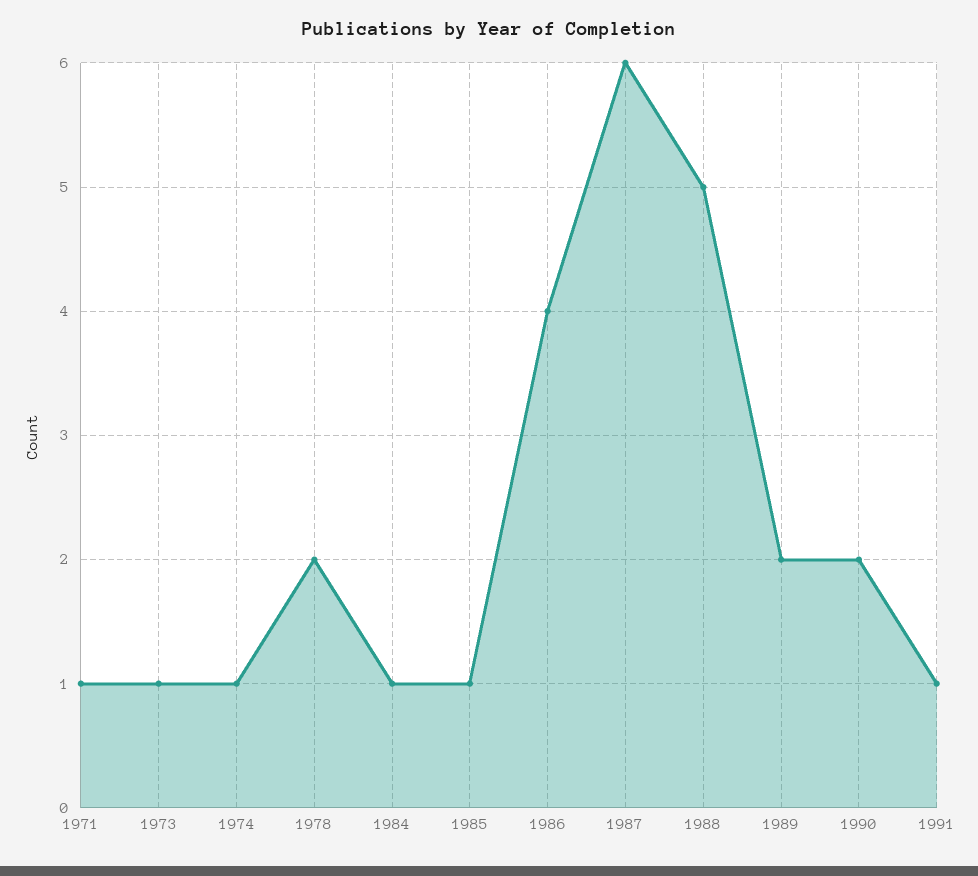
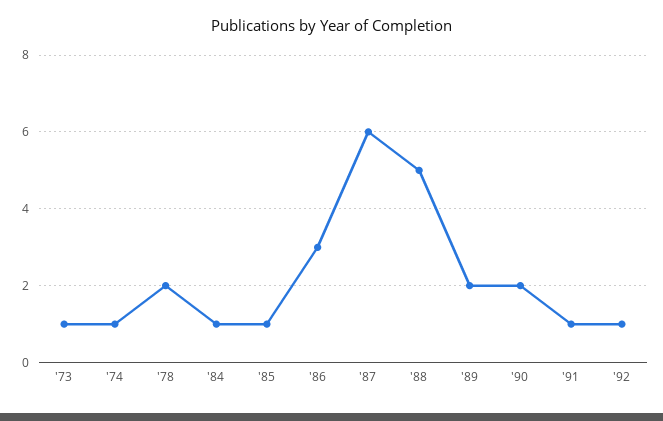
1971: 1 -> none
1986: 4 -> 3
'92: none -> 1

